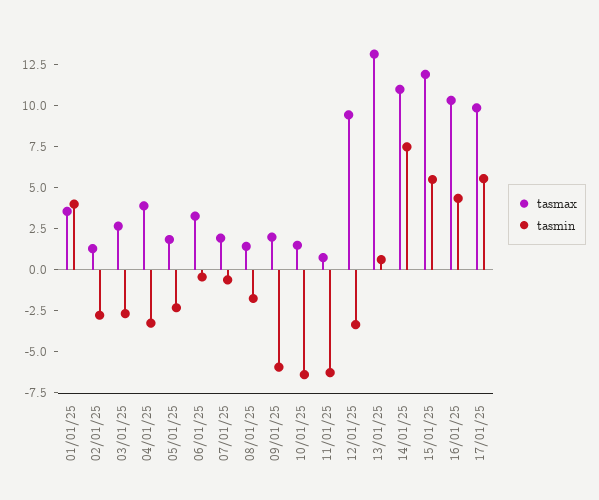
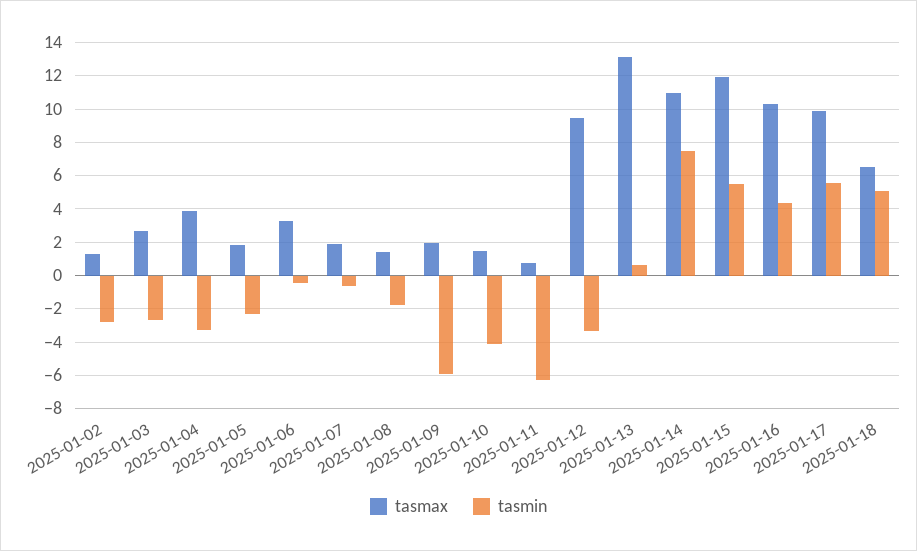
tasmax, 01/01/25: 3.5 -> none
tasmin, 01/01/25: 4 -> none
tasmin, 10/01/25: -6.5 -> -4
tasmax, 2025-01-18: none -> 6.5
tasmin, 2025-01-18: none -> 5

